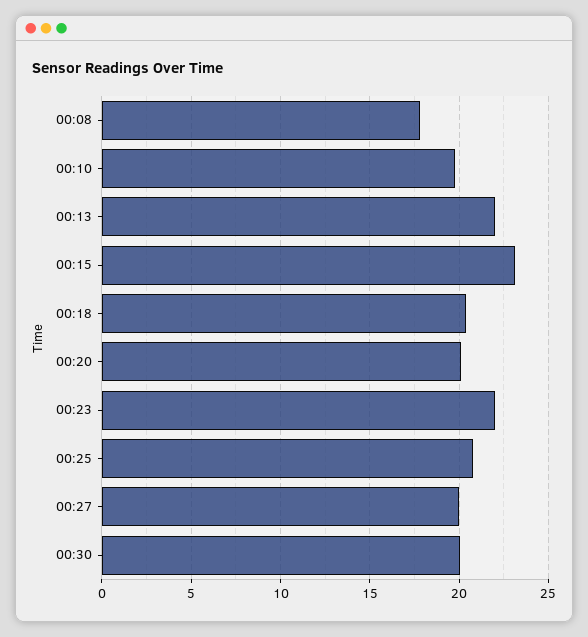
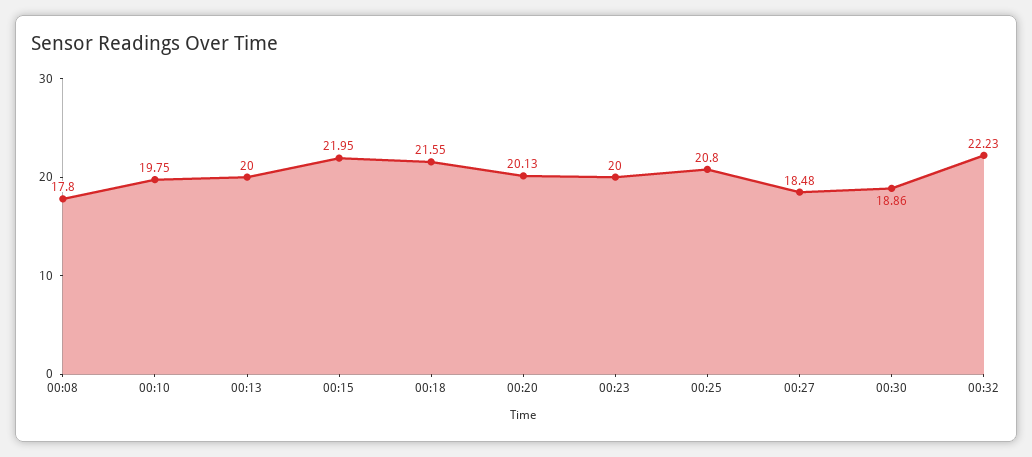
00:13: 22 -> 20
00:15: 23 -> 21.95
00:18: 20.5 -> 21.55
00:23: 22 -> 20
00:27: 20 -> 18.48
00:30: 20 -> 18.86
00:32: none -> 22.23

